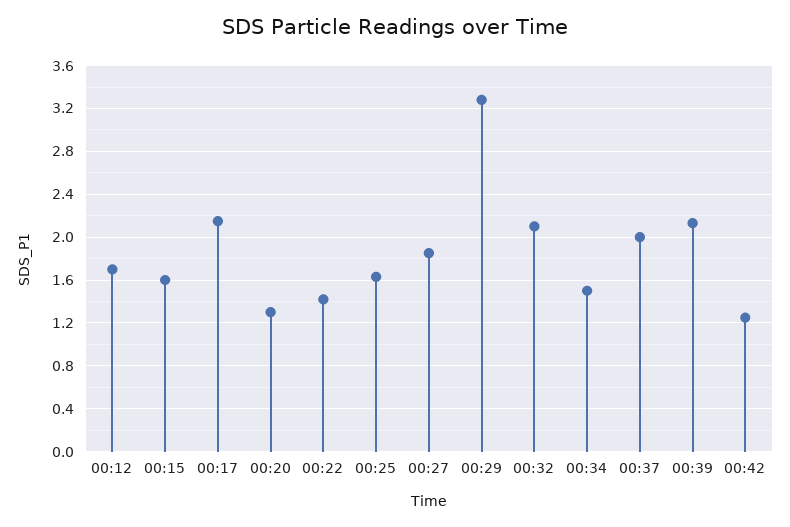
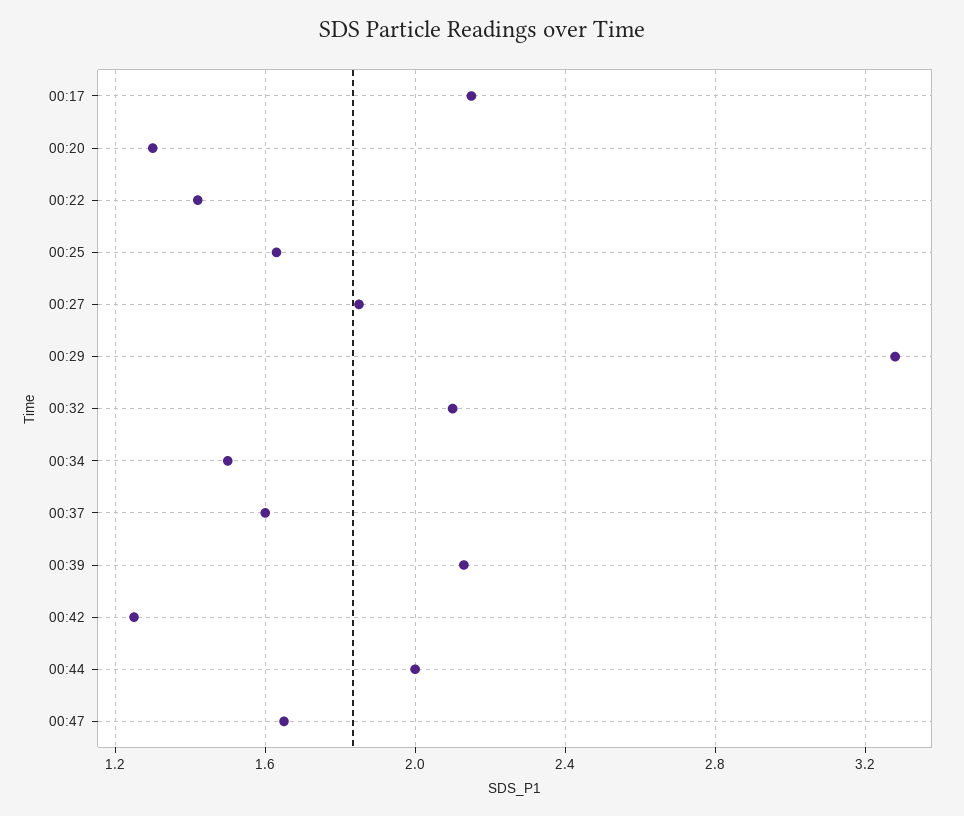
00:12: 1.7 -> none
00:15: 1.6 -> none
00:37: 2 -> 1.6
00:44: none -> 2
00:47: none -> 1.65

